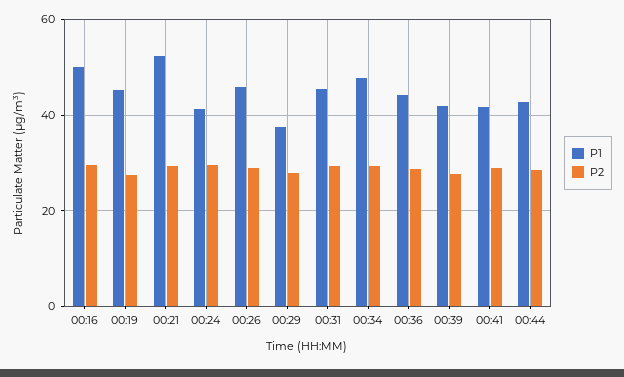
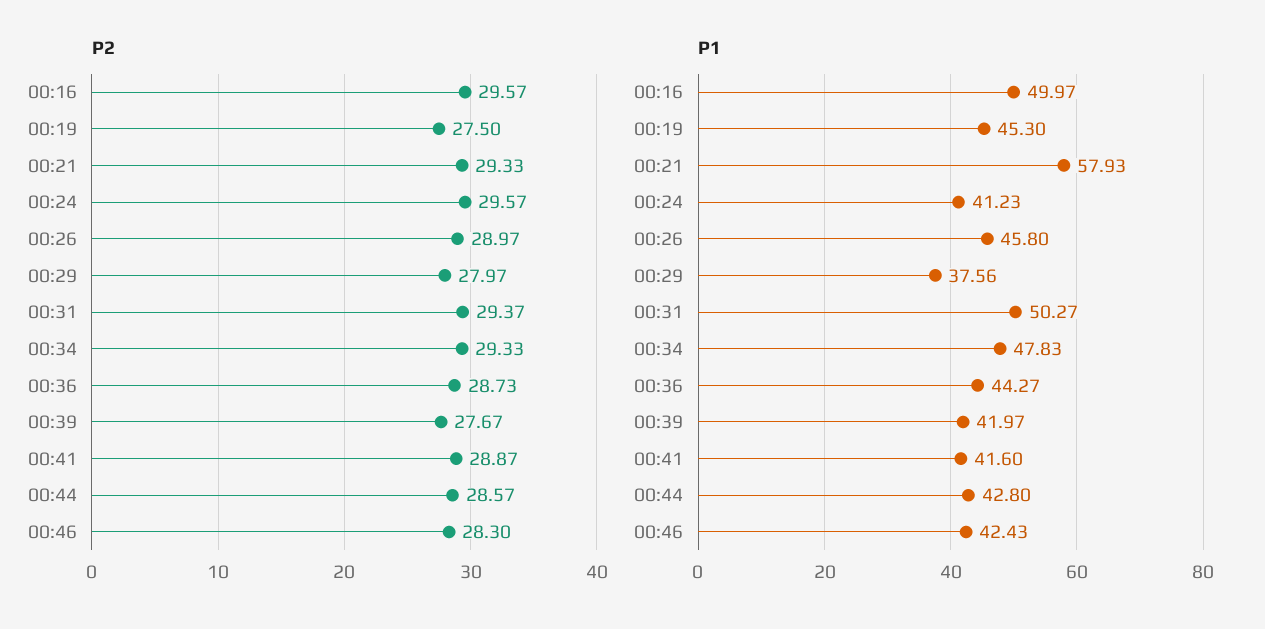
P1, 00:21: 52 -> 57.93
P1, 00:31: 46 -> 50.27
P2, 00:46: none -> 28.3
P1, 00:46: none -> 42.43

